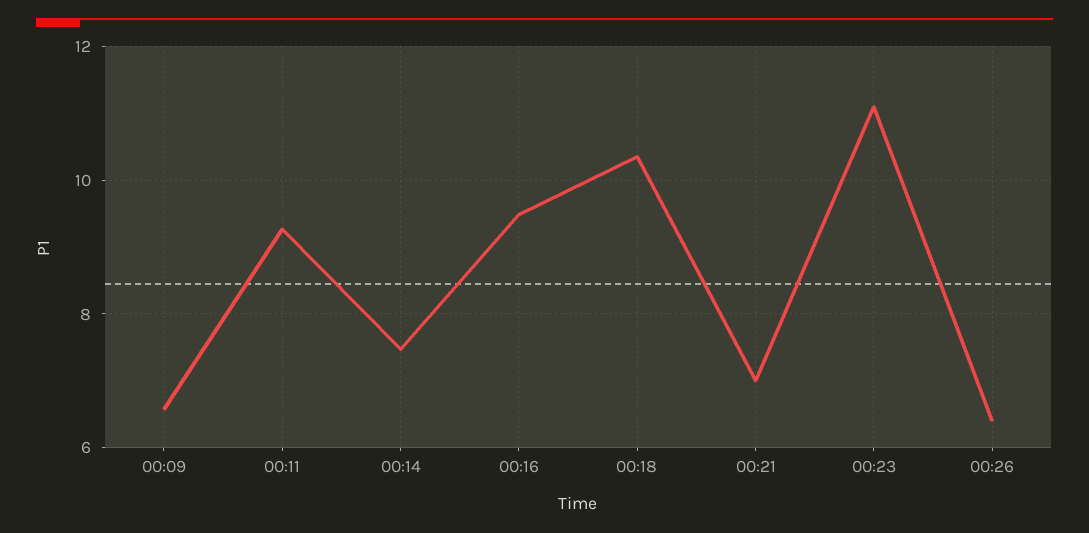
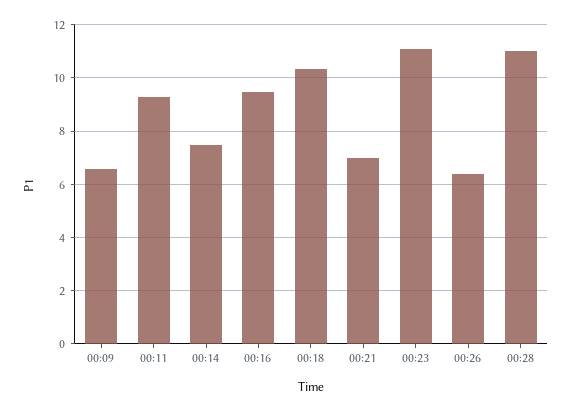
00:28: none -> 11

